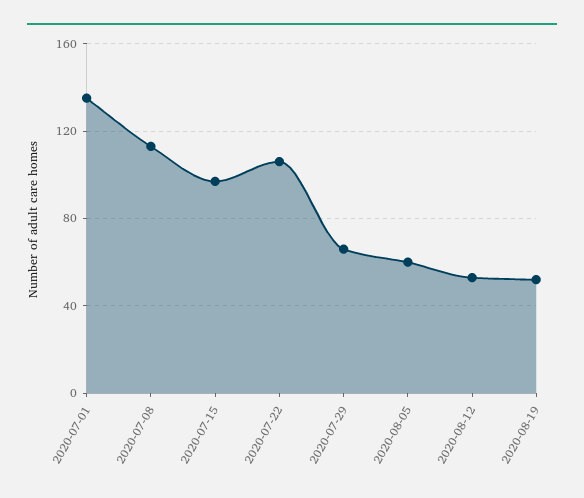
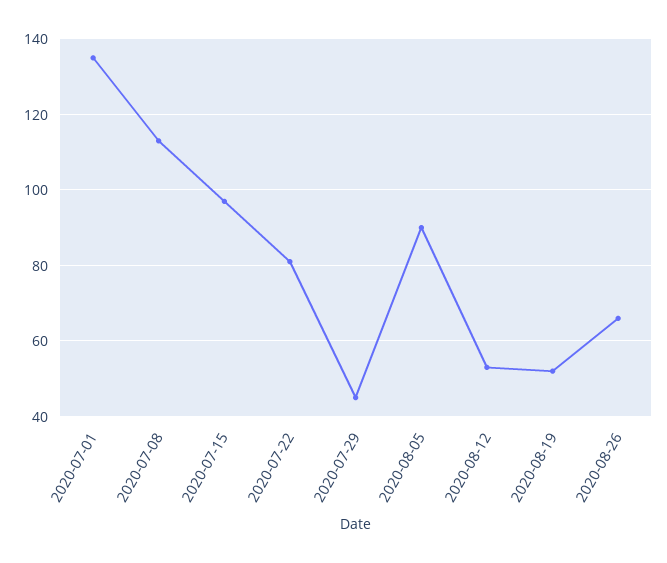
2020-07-22: 105 -> 80
2020-07-29: 65 -> 45
2020-08-05: 60 -> 90
2020-08-26: none -> 65

